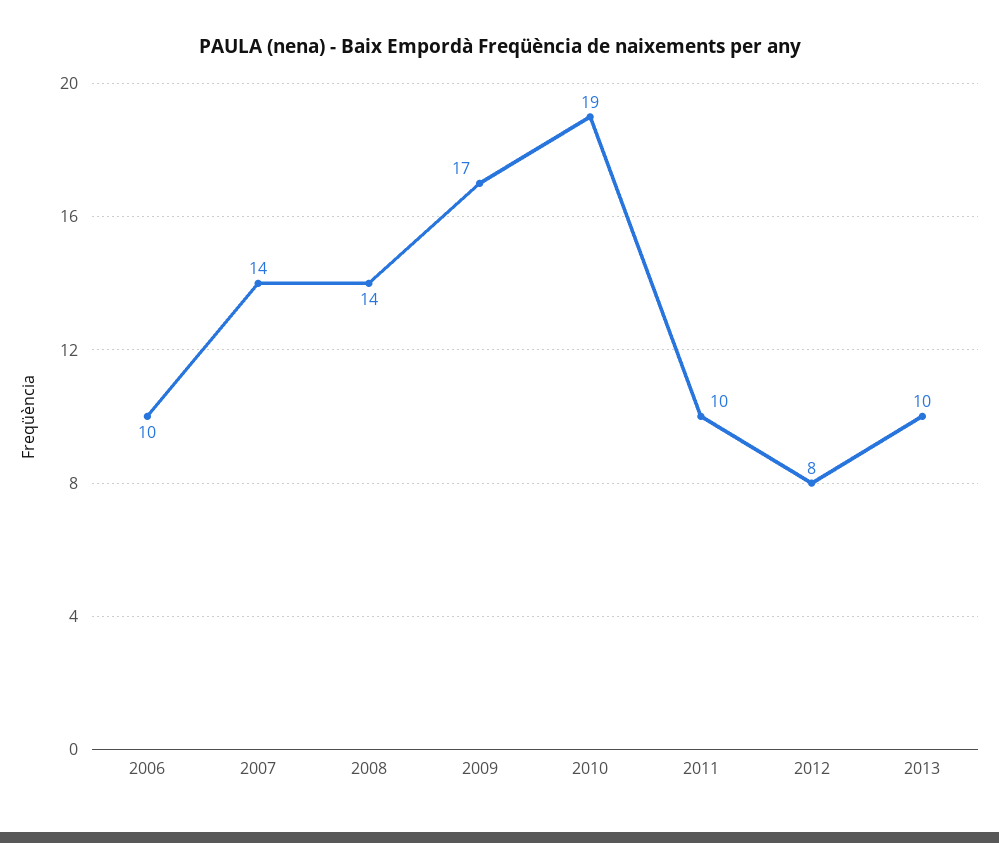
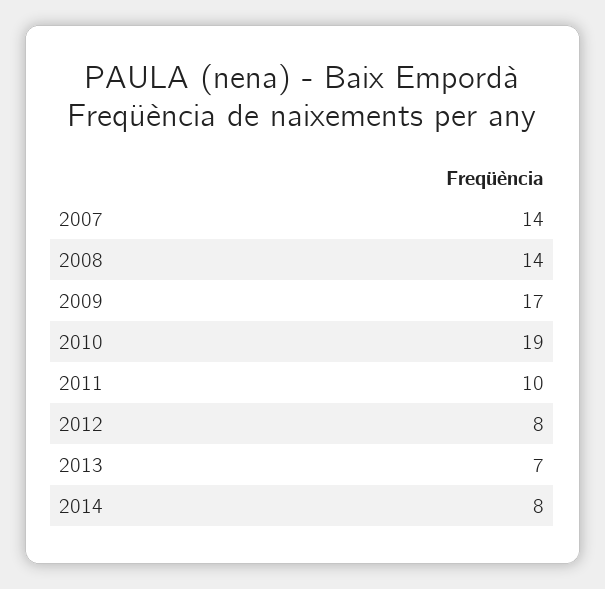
2006: 10 -> none
2013: 10 -> 7
2014: none -> 8

